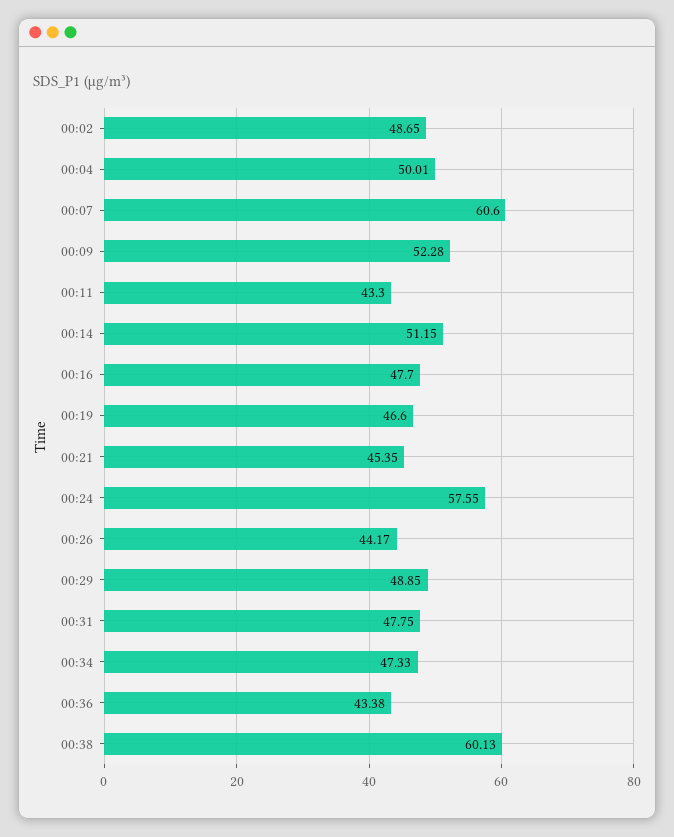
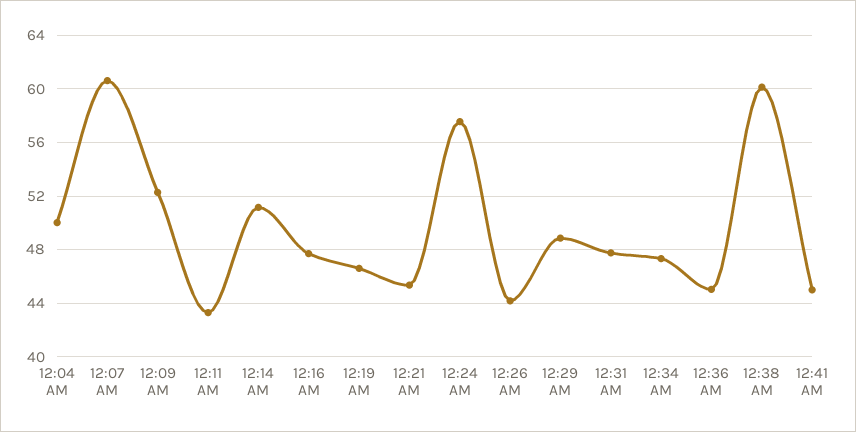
00:02: 48.65 -> none
00:36: 43.38 -> 45
12:41 AM: none -> 45

